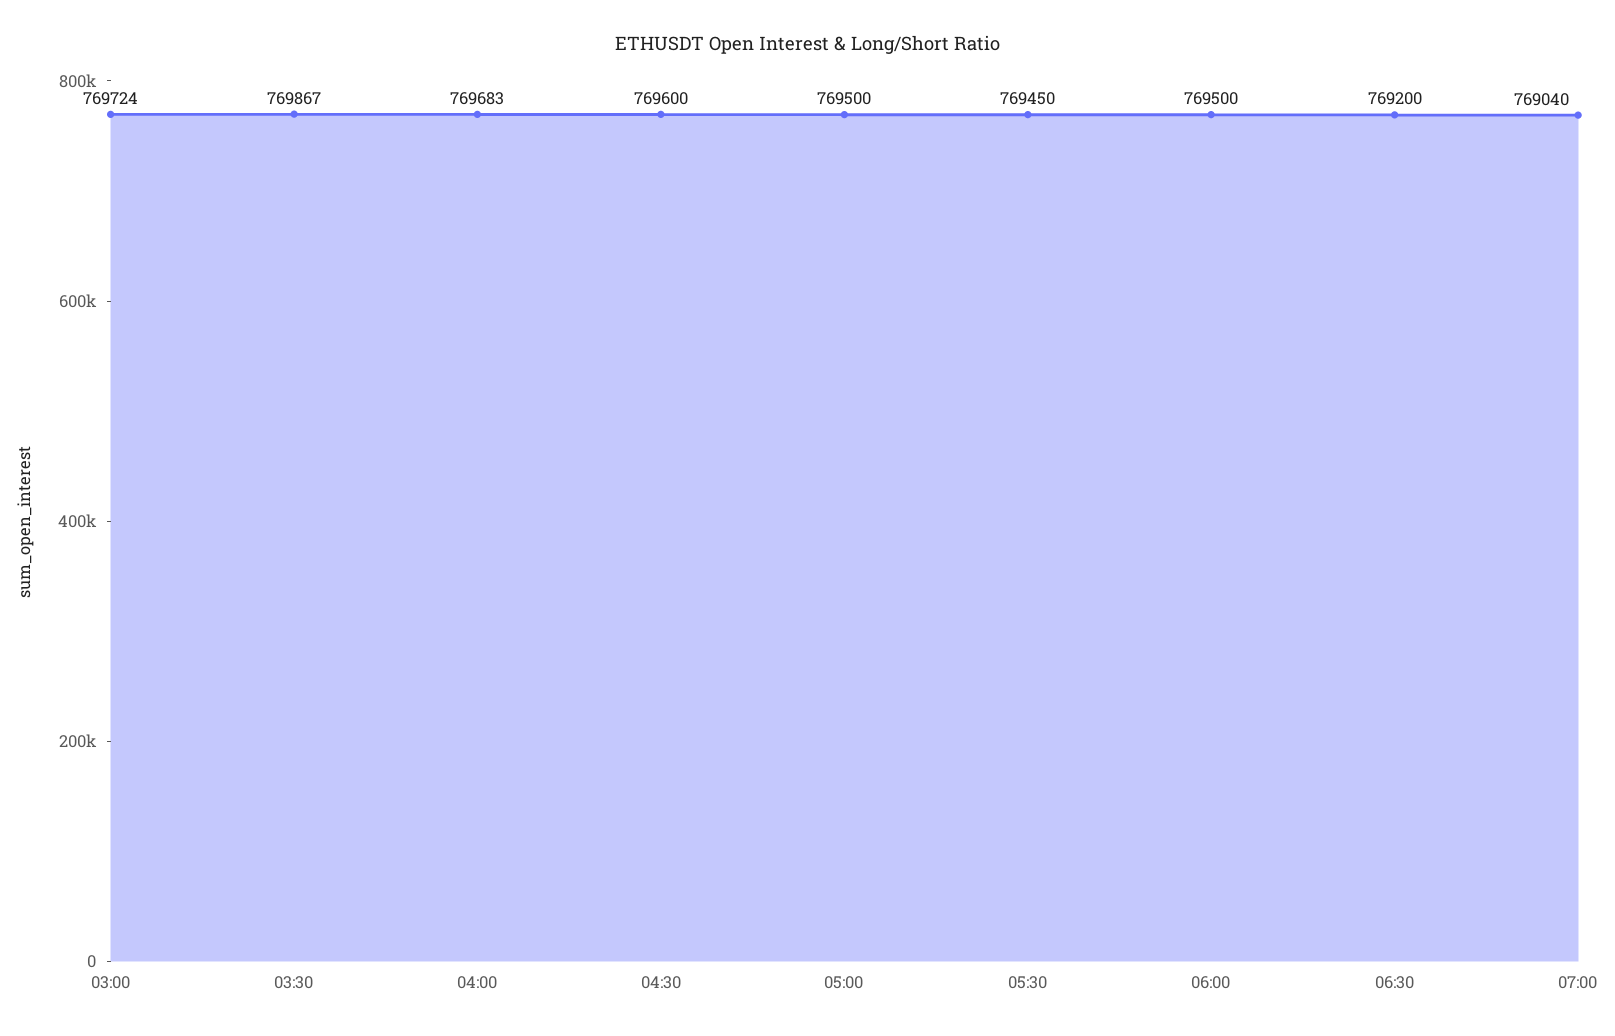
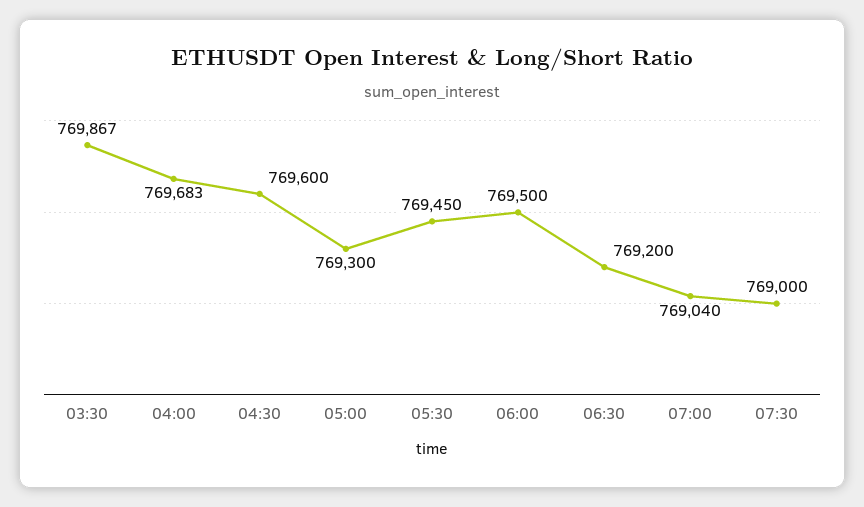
03:00: 769724 -> none
05:00: 769500 -> 769300
07:30: none -> 769000

